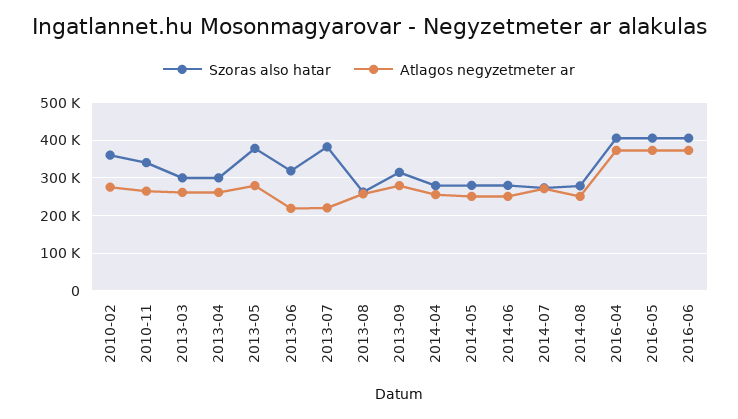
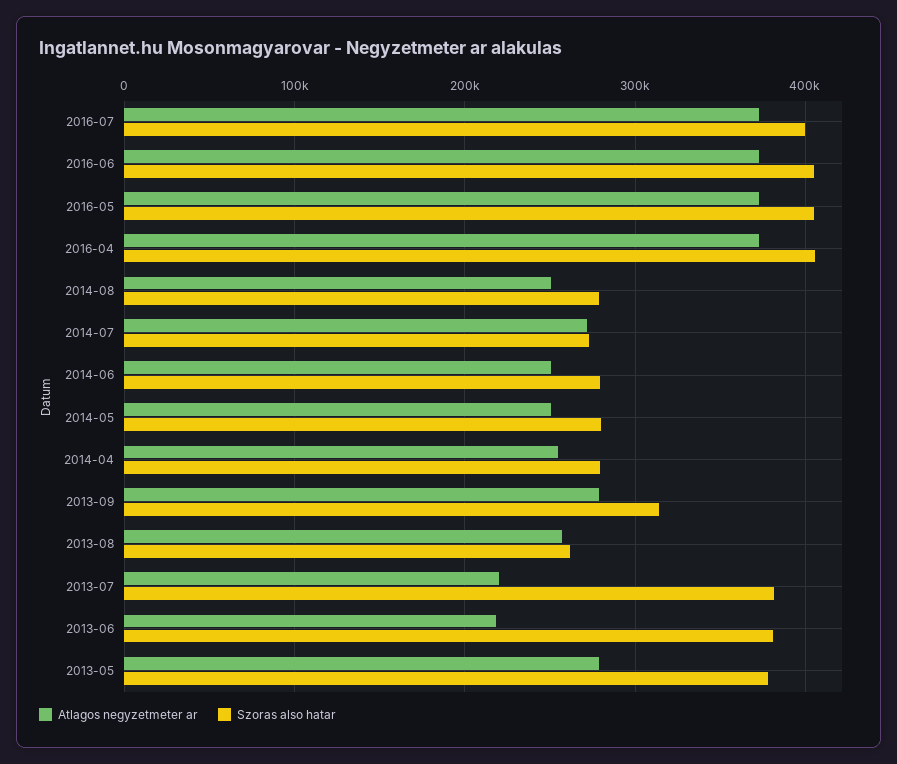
Szoras also hatar, 2010-02: 360000 -> none
Atlagos negyzetmeter ar, 2010-02: 280000 -> none
Szoras also hatar, 2010-11: 340000 -> none
Atlagos negyzetmeter ar, 2010-11: 260000 -> none
Szoras also hatar, 2013-03: 300000 -> none
Atlagos negyzetmeter ar, 2013-03: 260000 -> none
Szoras also hatar, 2013-04: 300000 -> none
Atlagos negyzetmeter ar, 2013-04: 260000 -> none
Szoras also hatar, 2013-06: 320000 -> 380000
Atlagos negyzetmeter ar, 2016-07: none -> 370000
Szoras also hatar, 2016-07: none -> 400000

